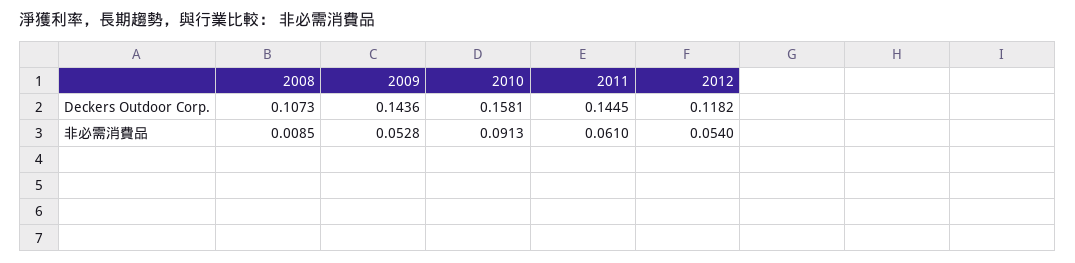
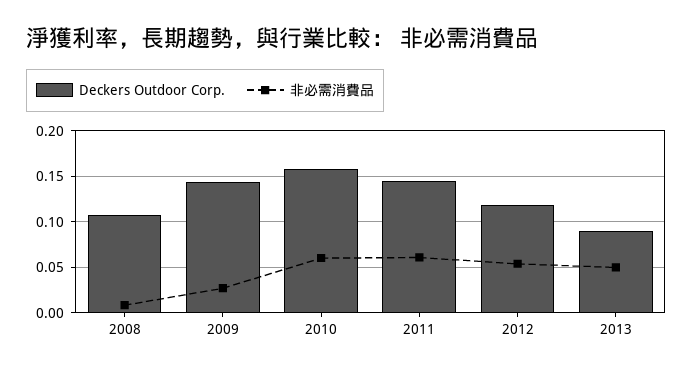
非必需消費品, 2009: 0.0528 -> 0.03
非必需消費品, 2010: 0.0913 -> 0.06
Deckers Outdoor Corp., 2013: none -> 0.09
非必需消費品, 2013: none -> 0.05

